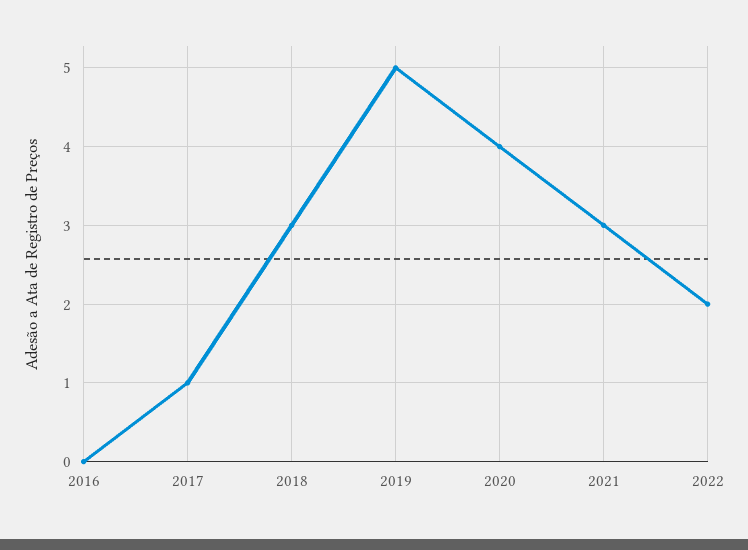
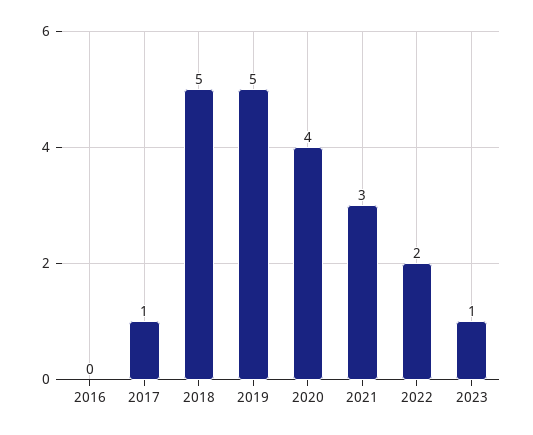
2018: 3 -> 5
2023: none -> 1

